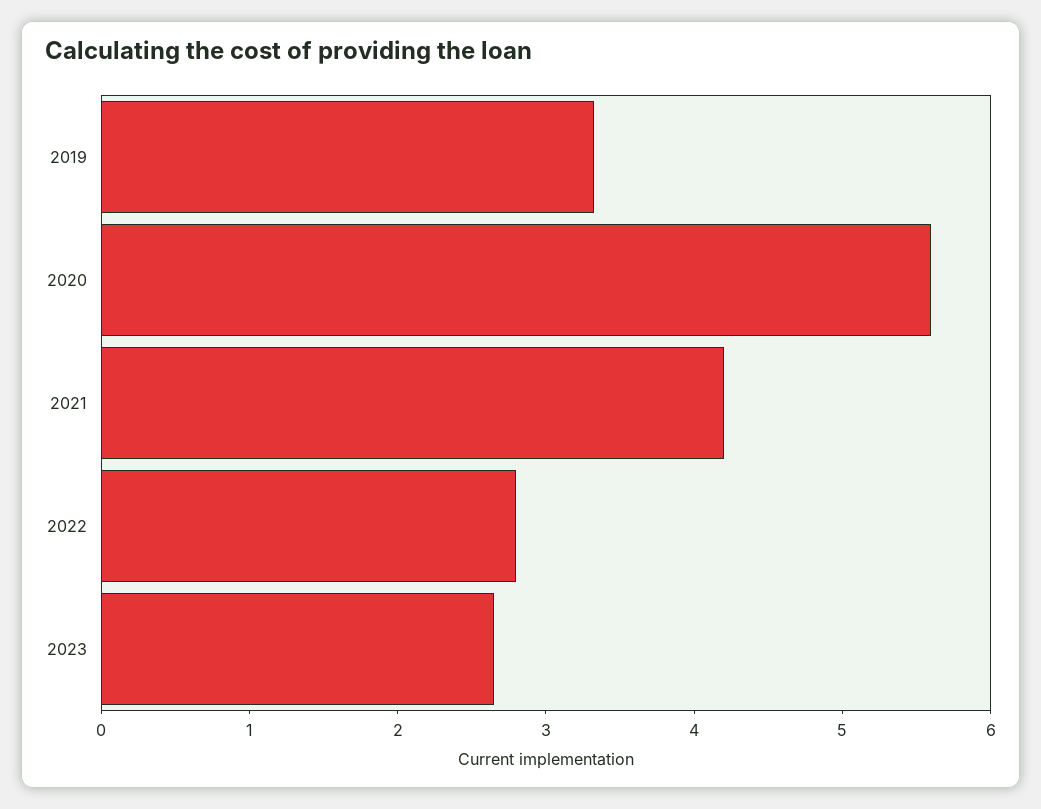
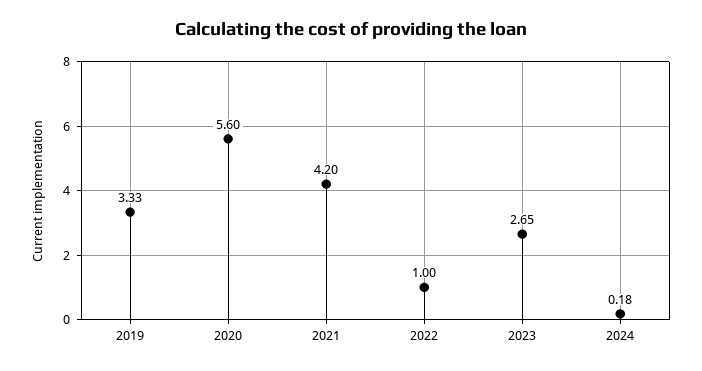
2022: 2.8 -> 1
2024: none -> 0.18

